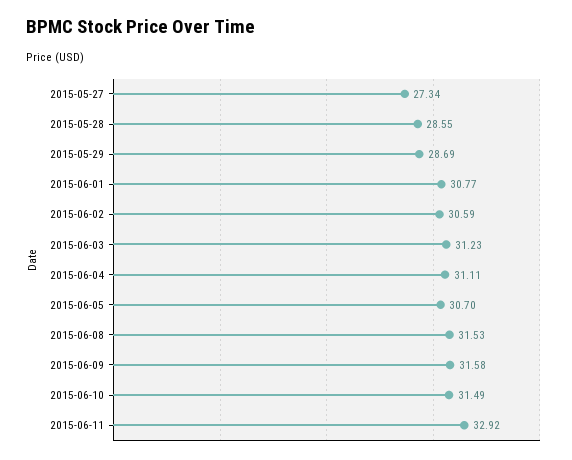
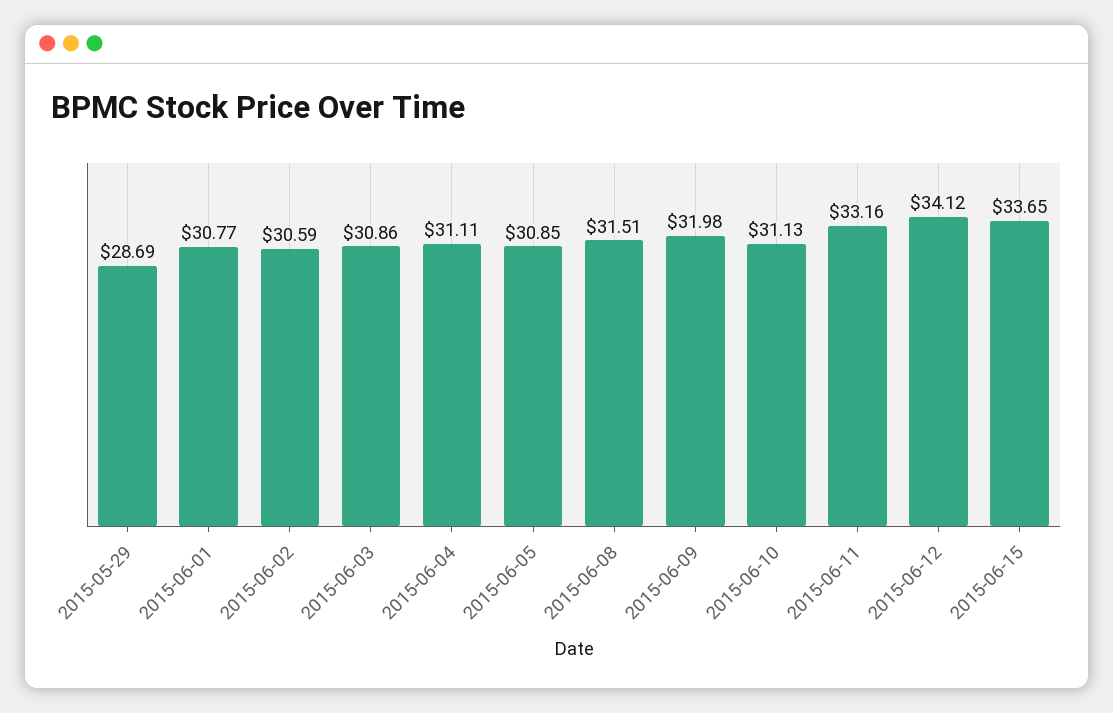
2015-05-27: 27.34 -> none
2015-05-28: 28.55 -> none
2015-06-03: 31.23 -> 30.86
2015-06-05: 30.7 -> 30.85
2015-06-08: 31.53 -> 31.51
2015-06-09: 31.58 -> 31.98
2015-06-10: 31.49 -> 31.13
2015-06-11: 32.92 -> 33.16
2015-06-12: none -> 34.12
2015-06-15: none -> 33.65

